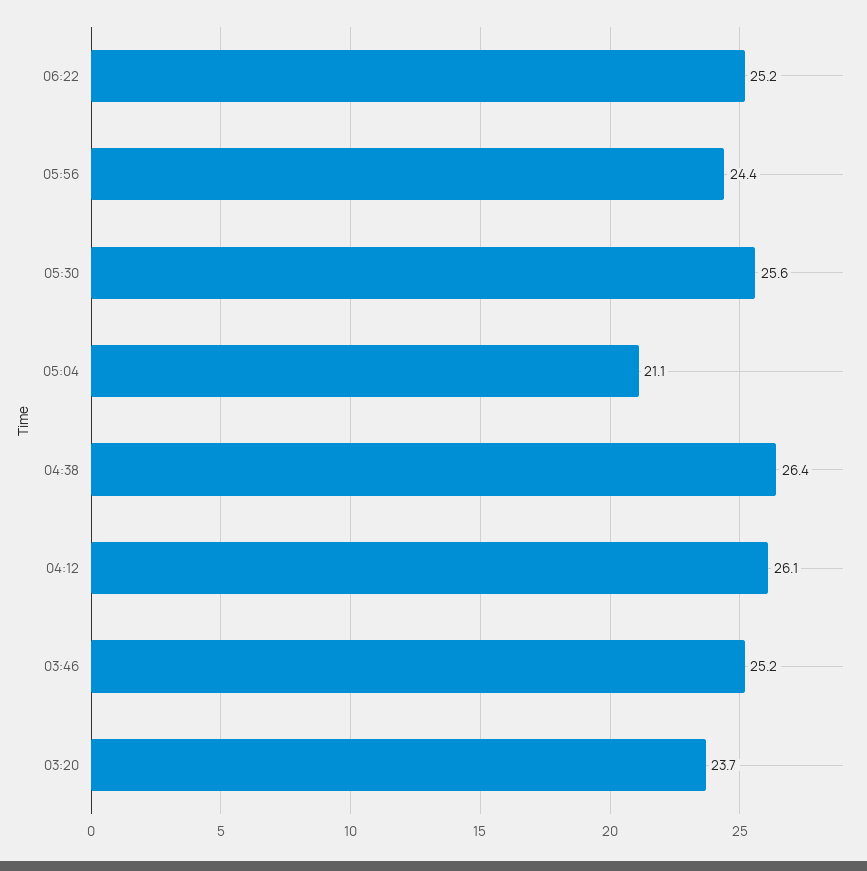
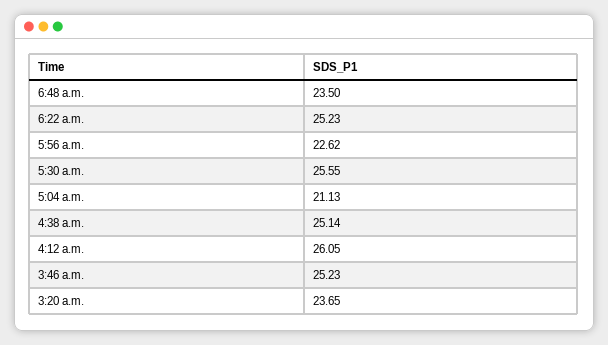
05:56: 24.4 -> 22.62
04:38: 26.4 -> 25.14
6:48 a.m.: none -> 23.5

